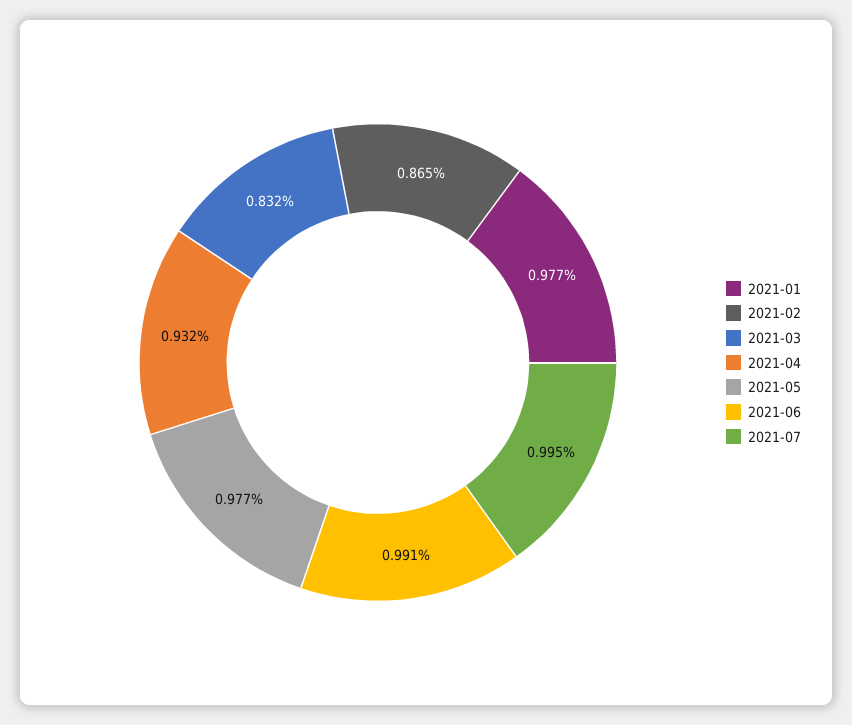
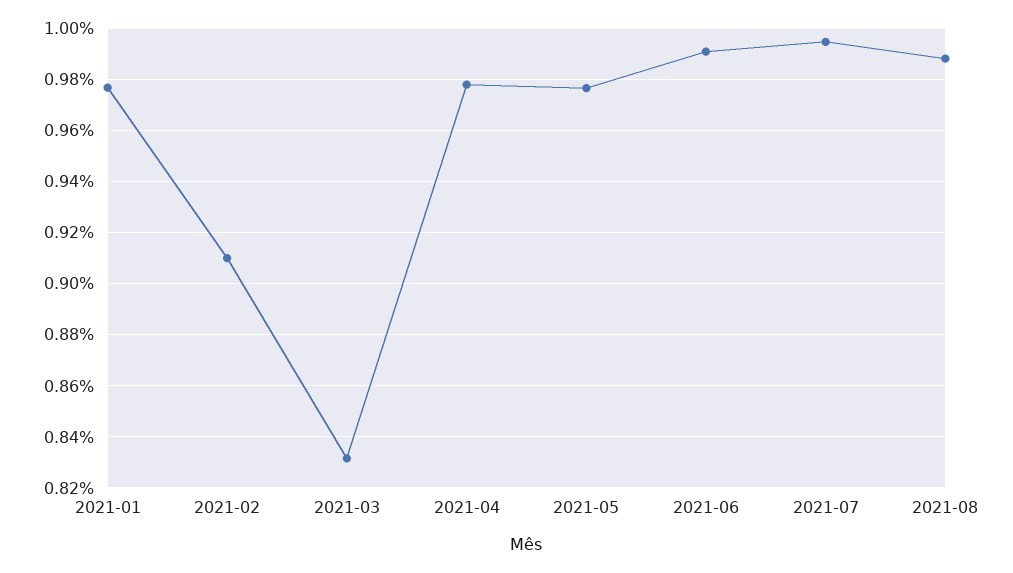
2021-02: 0.865 -> 0.91
2021-04: 0.932 -> 0.9775
2021-08: none -> 0.9875

